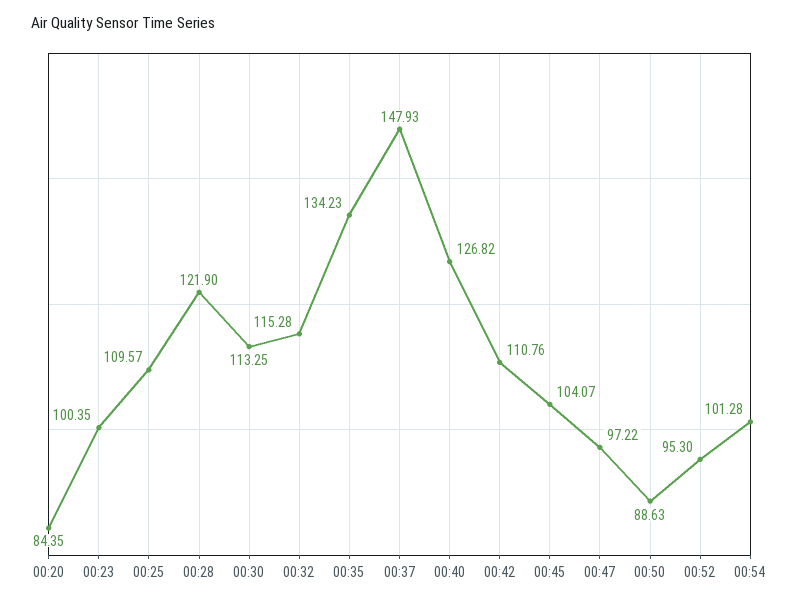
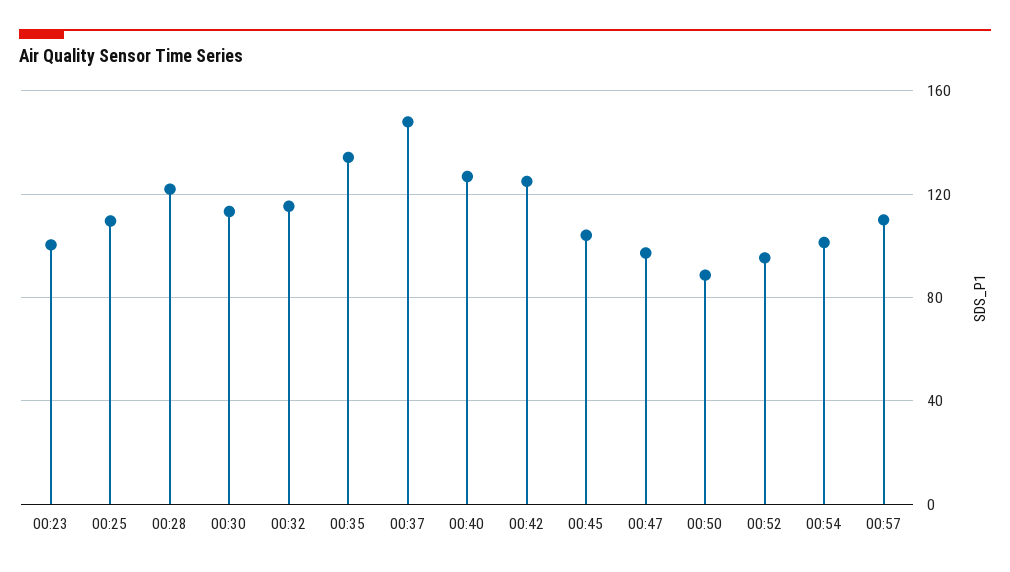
00:20: 84.35 -> none
00:42: 110.76 -> 125
00:57: none -> 110

